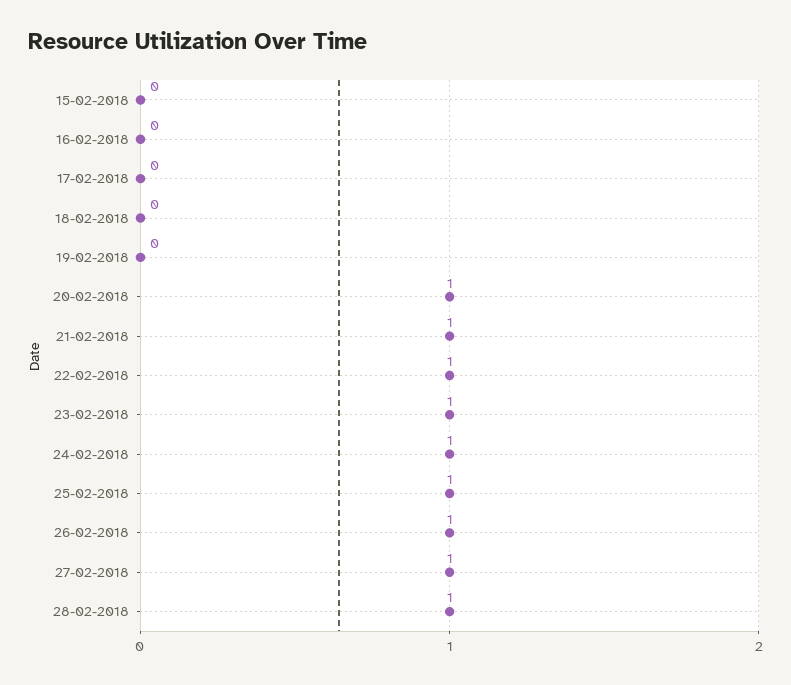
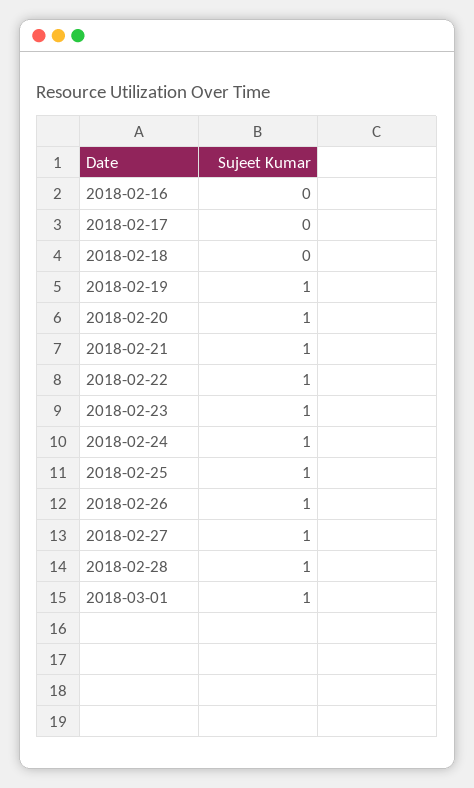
15-02-2018: 0 -> none
19-02-2018: 0 -> 1
2018-03-01: none -> 1

